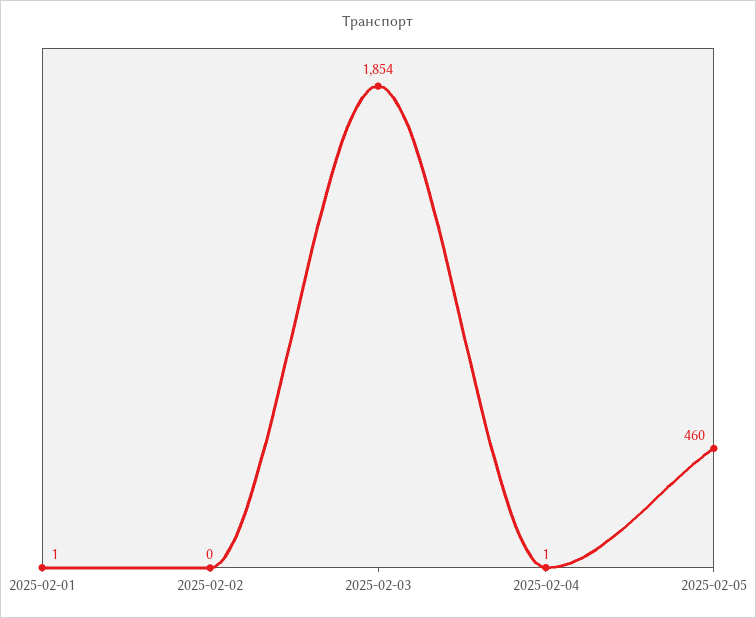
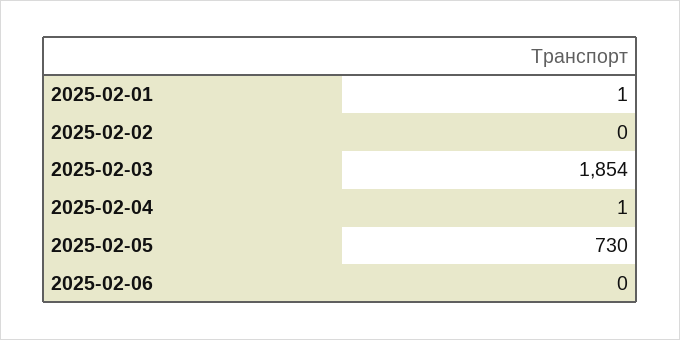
2025-02-05: 460 -> 730
2025-02-06: none -> 0

